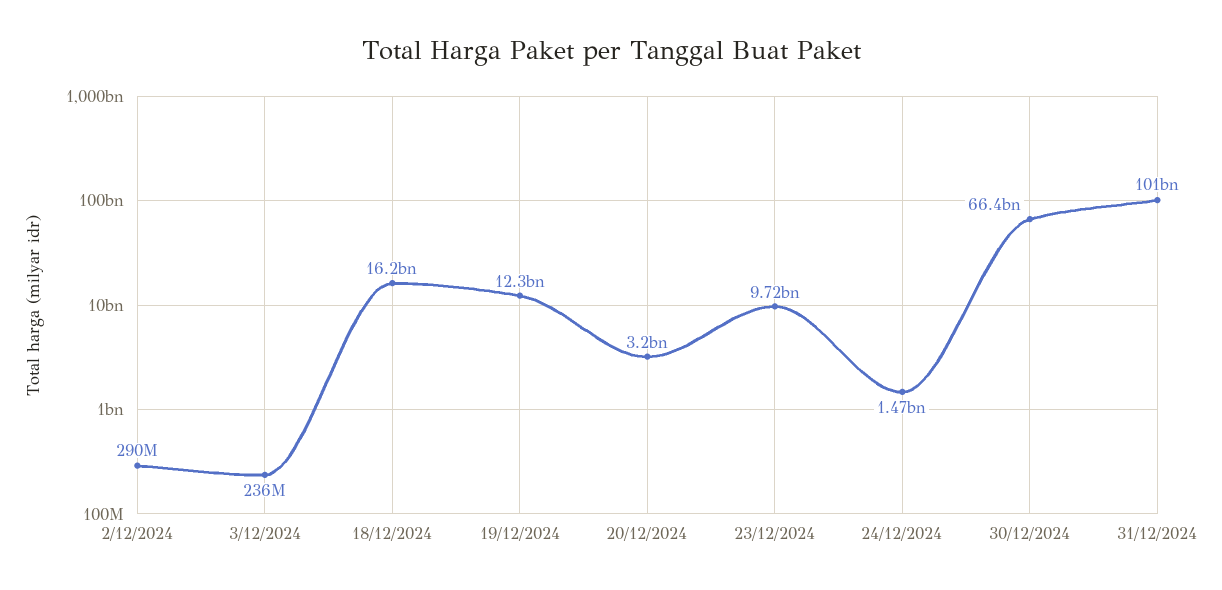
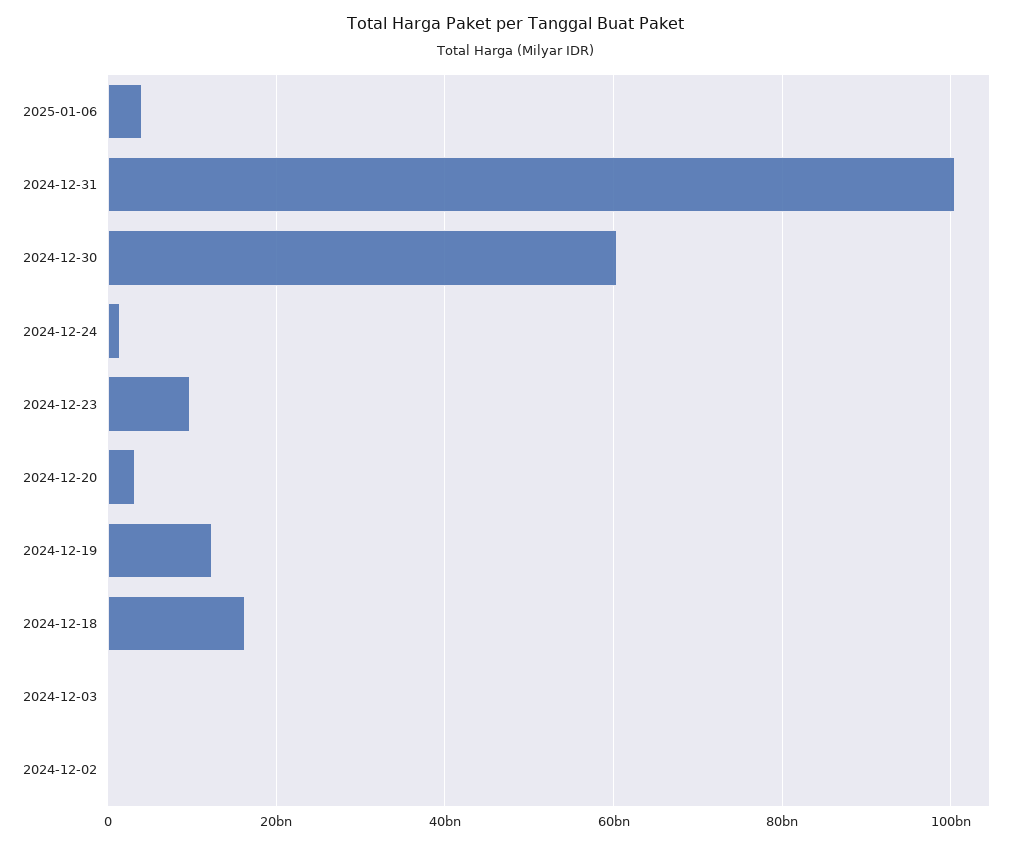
30/12/2024: 66400000000 -> 60000000000
2025-01-06: none -> 4000000000

